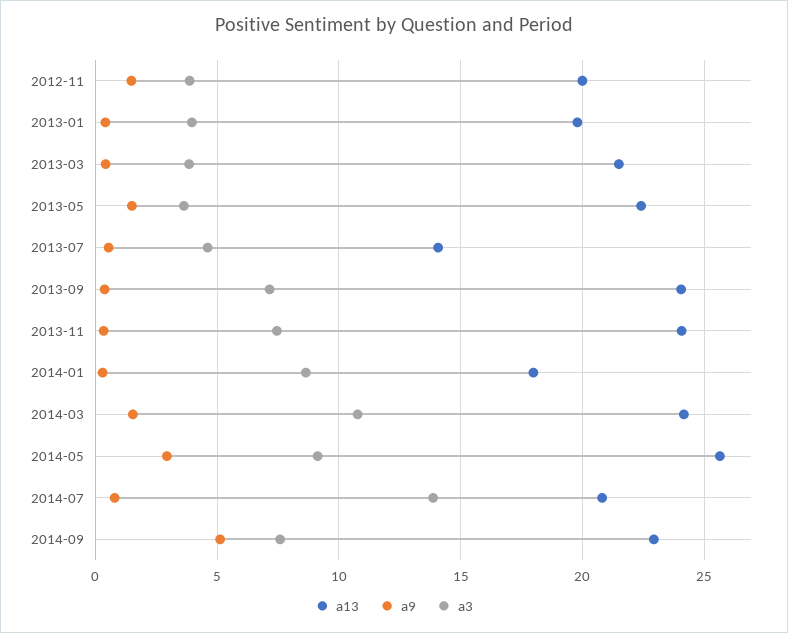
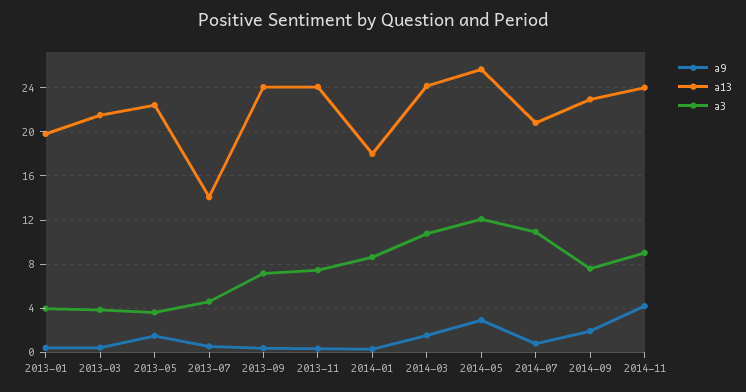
a13, 2012-11: 20 -> none
a9, 2012-11: 1.5 -> none
a3, 2012-11: 4 -> none
a3, 2014-05: 9 -> 12
a3, 2014-07: 14 -> 11
a9, 2014-09: 5 -> 2
a9, 2014-11: none -> 4
a13, 2014-11: none -> 24
a3, 2014-11: none -> 9

